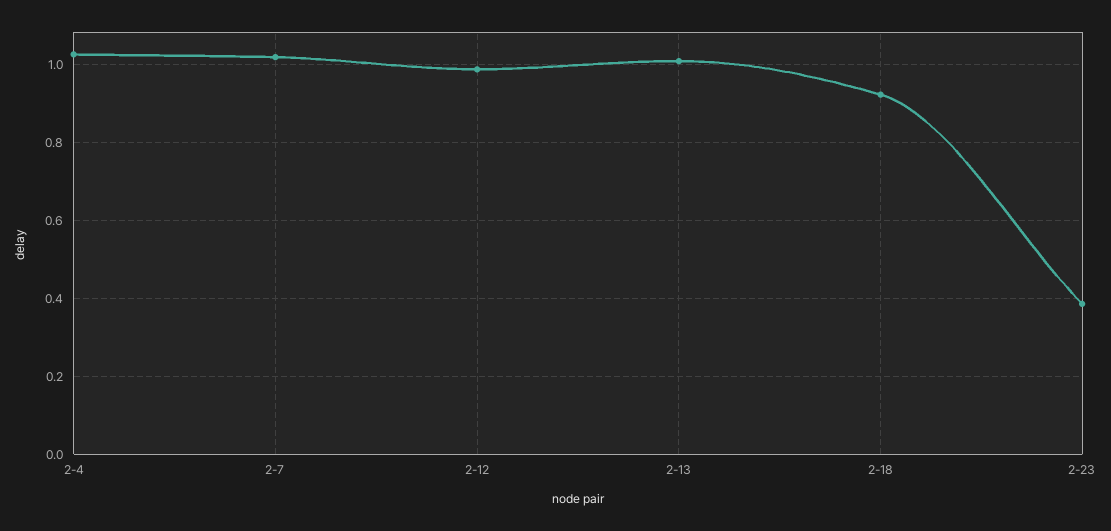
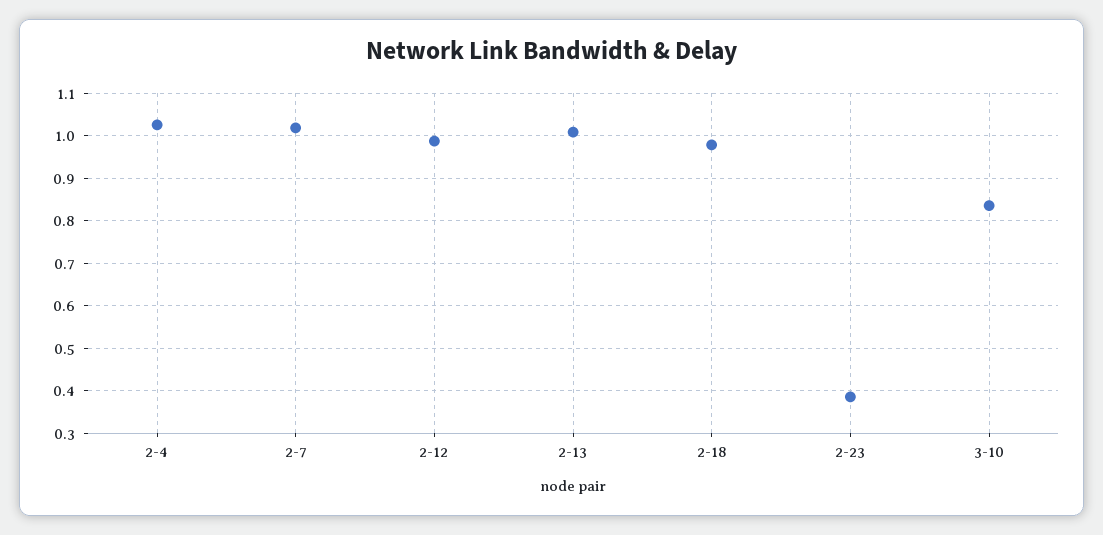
2-18: 0.92 -> 0.98
3-10: none -> 0.84

